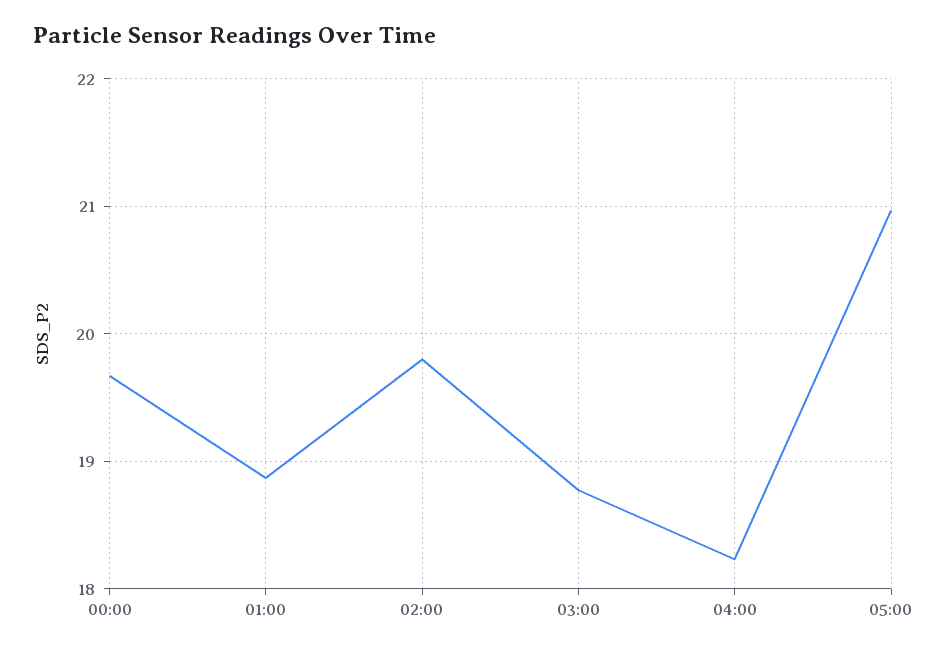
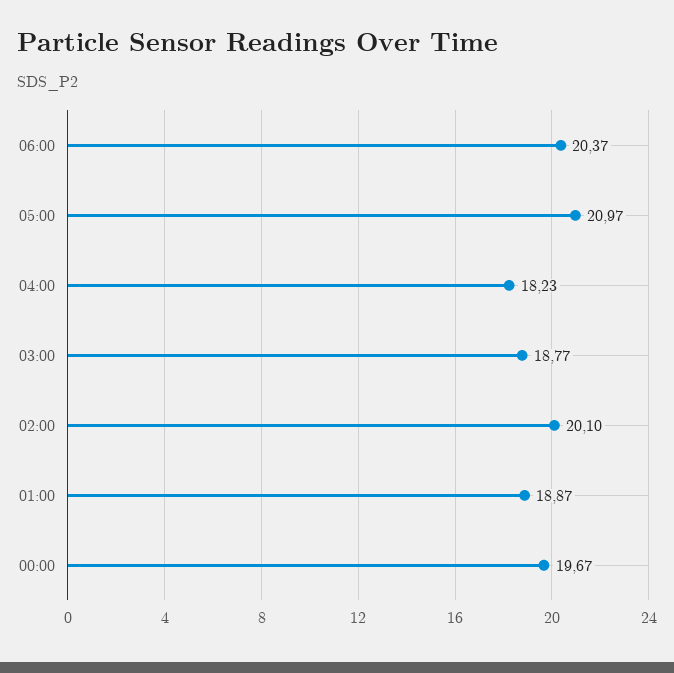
02:00: 19.8 -> 20.1
06:00: none -> 20.37

